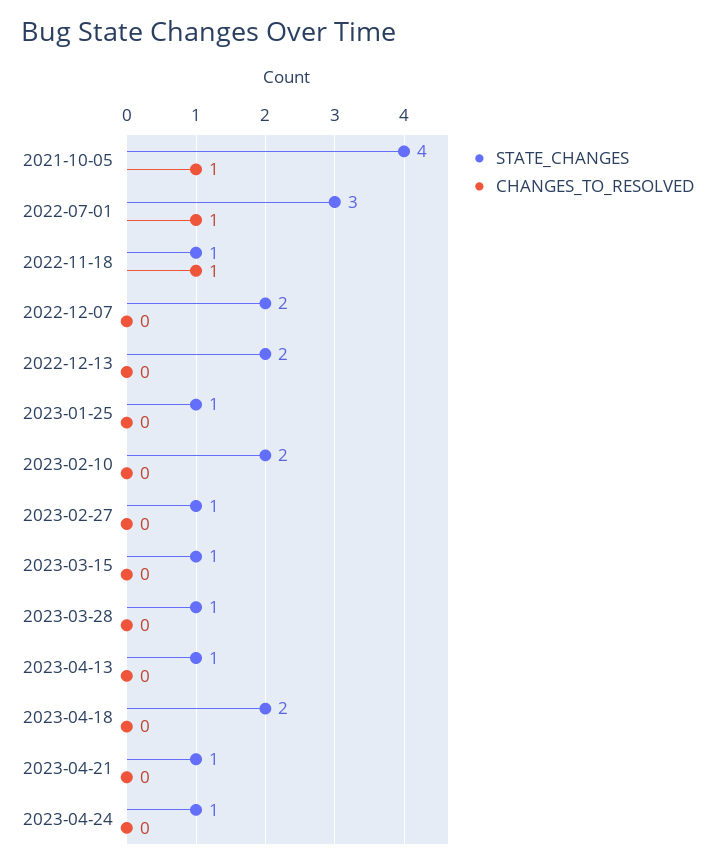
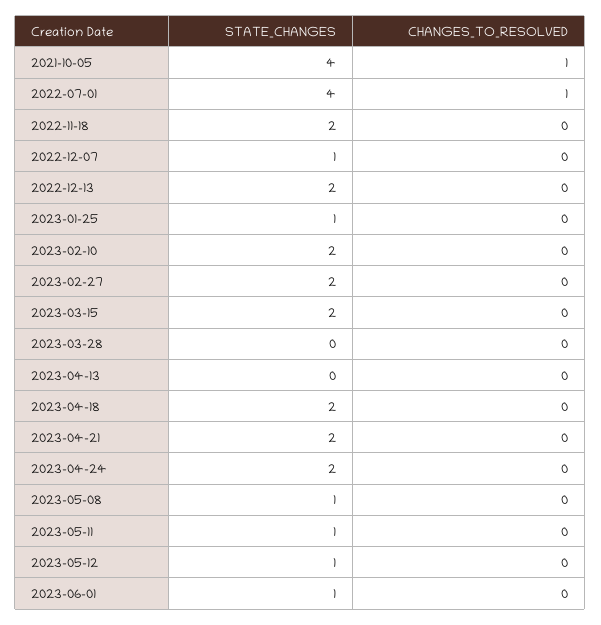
STATE_CHANGES, 2022-07-01: 3 -> 4
STATE_CHANGES, 2022-11-18: 1 -> 2
CHANGES_TO_RESOLVED, 2022-11-18: 1 -> 0
STATE_CHANGES, 2022-12-07: 2 -> 1
STATE_CHANGES, 2023-02-27: 1 -> 2
STATE_CHANGES, 2023-03-15: 1 -> 2
STATE_CHANGES, 2023-03-28: 1 -> 0
STATE_CHANGES, 2023-04-13: 1 -> 0
STATE_CHANGES, 2023-04-21: 1 -> 2
STATE_CHANGES, 2023-04-24: 1 -> 2
STATE_CHANGES, 2023-05-08: none -> 1
CHANGES_TO_RESOLVED, 2023-05-08: none -> 0
STATE_CHANGES, 2023-05-11: none -> 1
CHANGES_TO_RESOLVED, 2023-05-11: none -> 0
STATE_CHANGES, 2023-05-12: none -> 1
CHANGES_TO_RESOLVED, 2023-05-12: none -> 0
STATE_CHANGES, 2023-06-01: none -> 1
CHANGES_TO_RESOLVED, 2023-06-01: none -> 0

